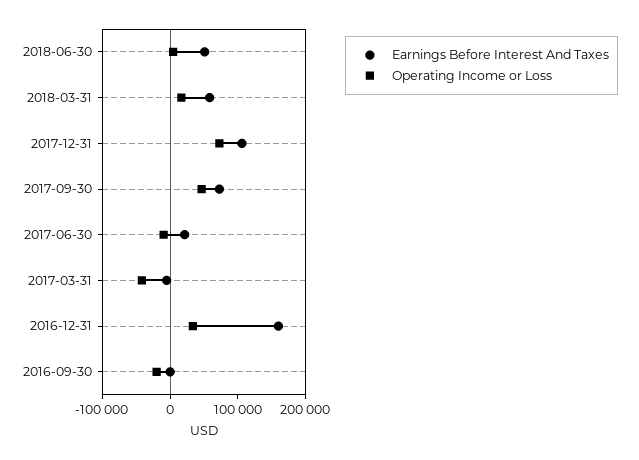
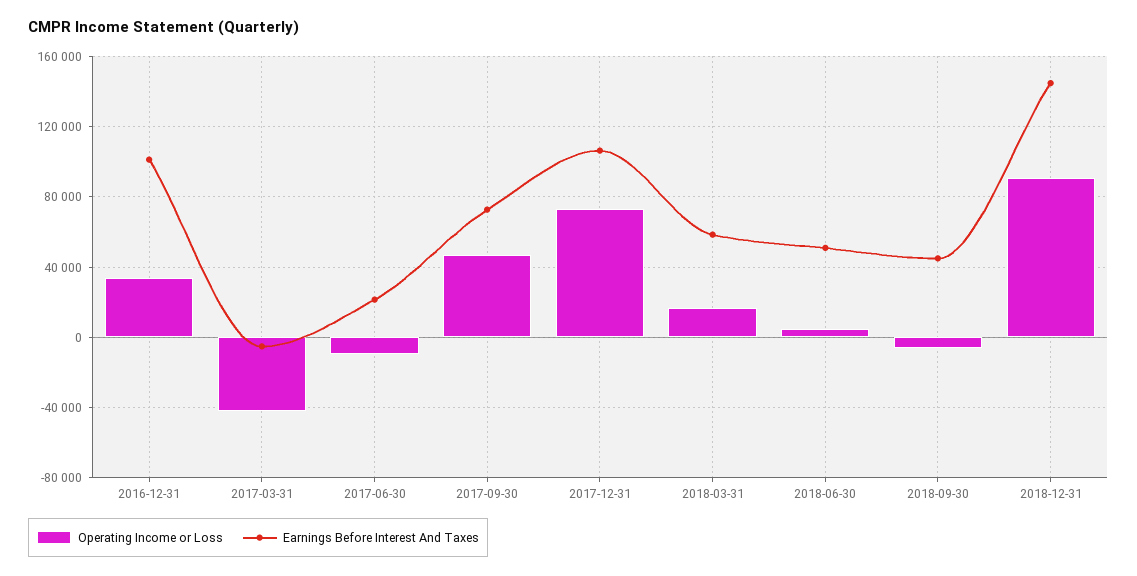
Earnings Before Interest And Taxes, 2016-12-31: 160000 -> 100000
Earnings Before Interest And Taxes, 2016-09-30: 0 -> none
Operating Income or Loss, 2016-09-30: -20000 -> none
Operating Income or Loss, 2018-09-30: none -> -5000
Earnings Before Interest And Taxes, 2018-09-30: none -> 45000
Operating Income or Loss, 2018-12-31: none -> 90000
Earnings Before Interest And Taxes, 2018-12-31: none -> 145000

